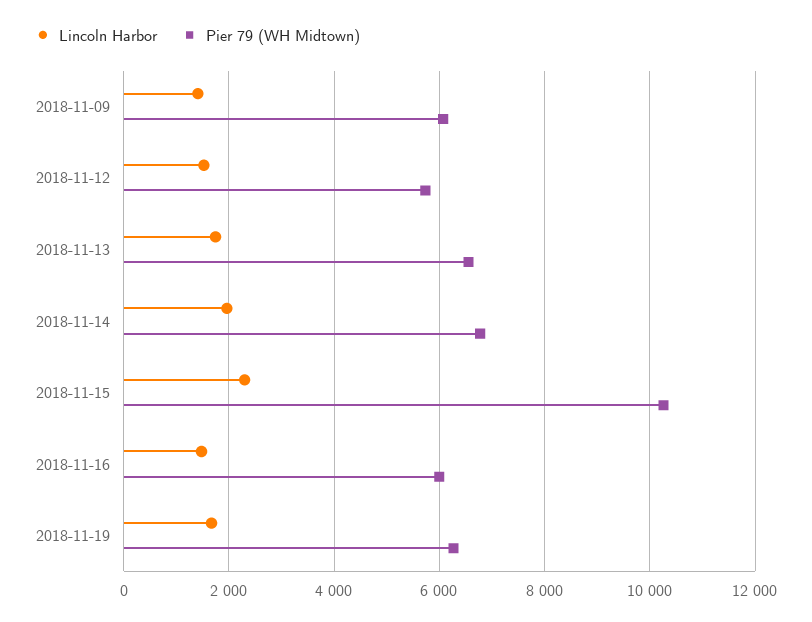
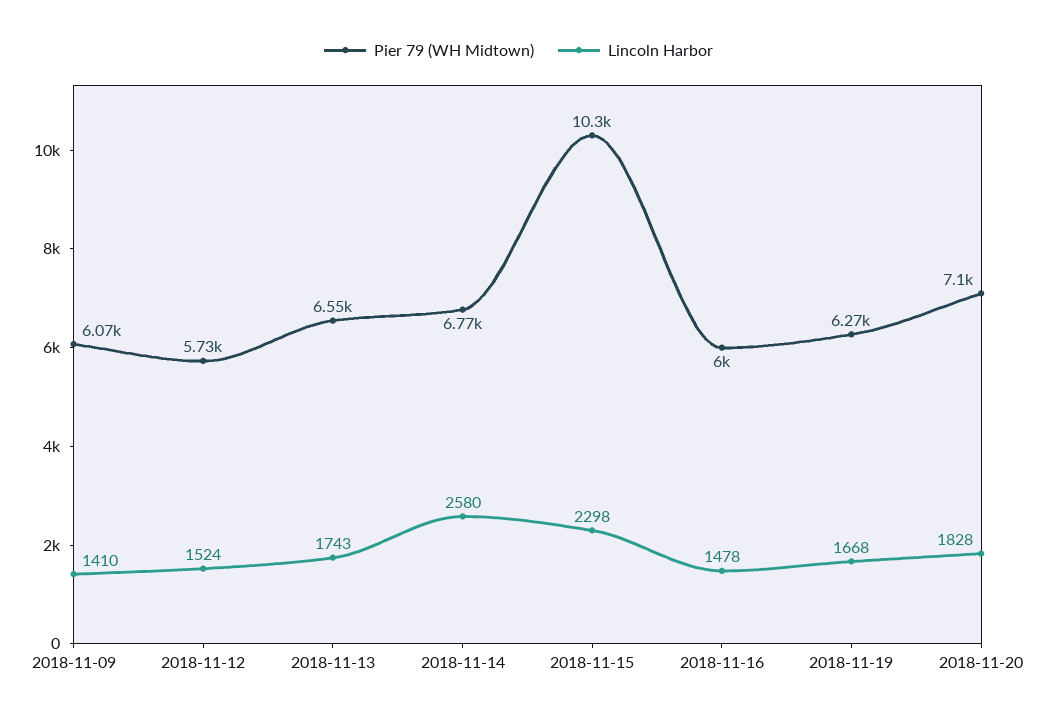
Lincoln Harbor, 2018-11-14: 2000 -> 2580
Pier 79 (WH Midtown), 2018-11-20: none -> 7100
Lincoln Harbor, 2018-11-20: none -> 1828

